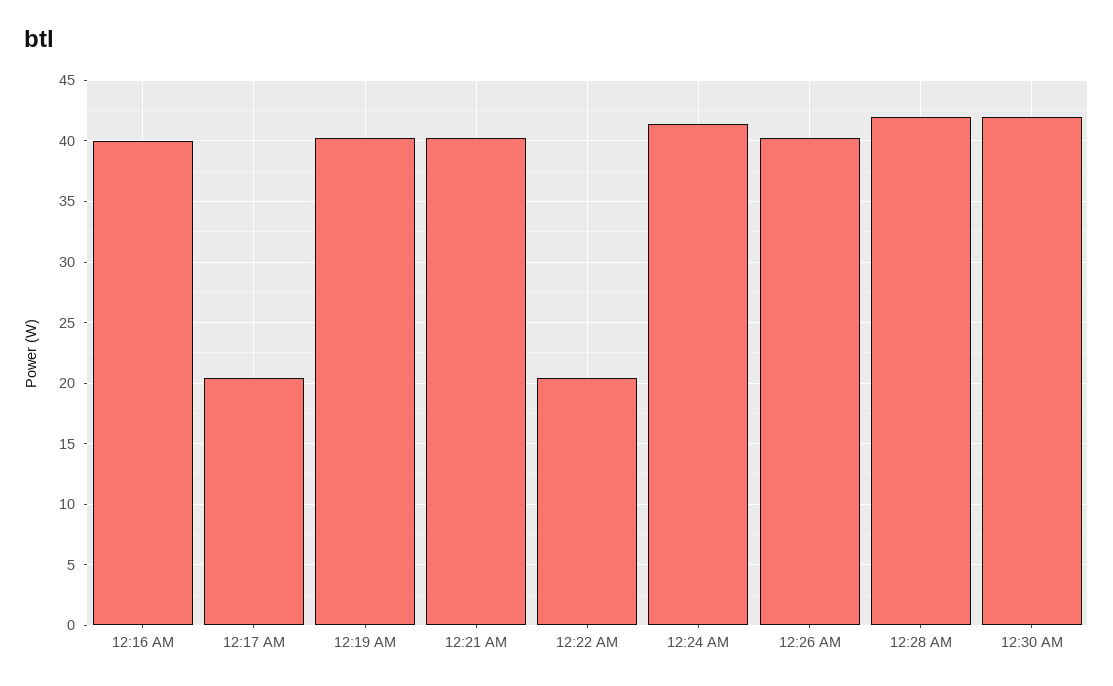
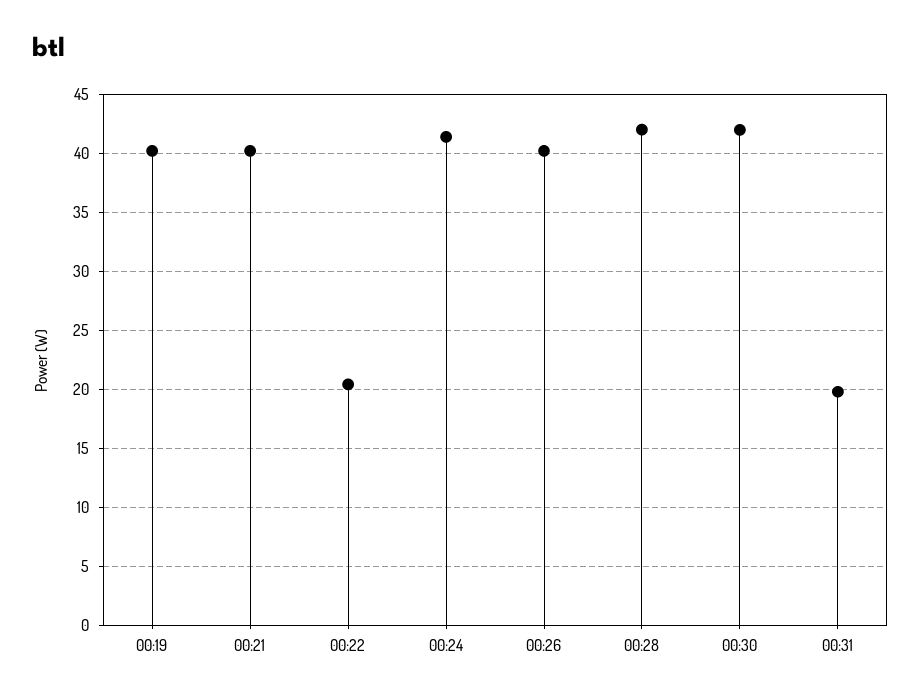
12:16 AM: 40 -> none
12:17 AM: 20.5 -> none
00:31: none -> 20

